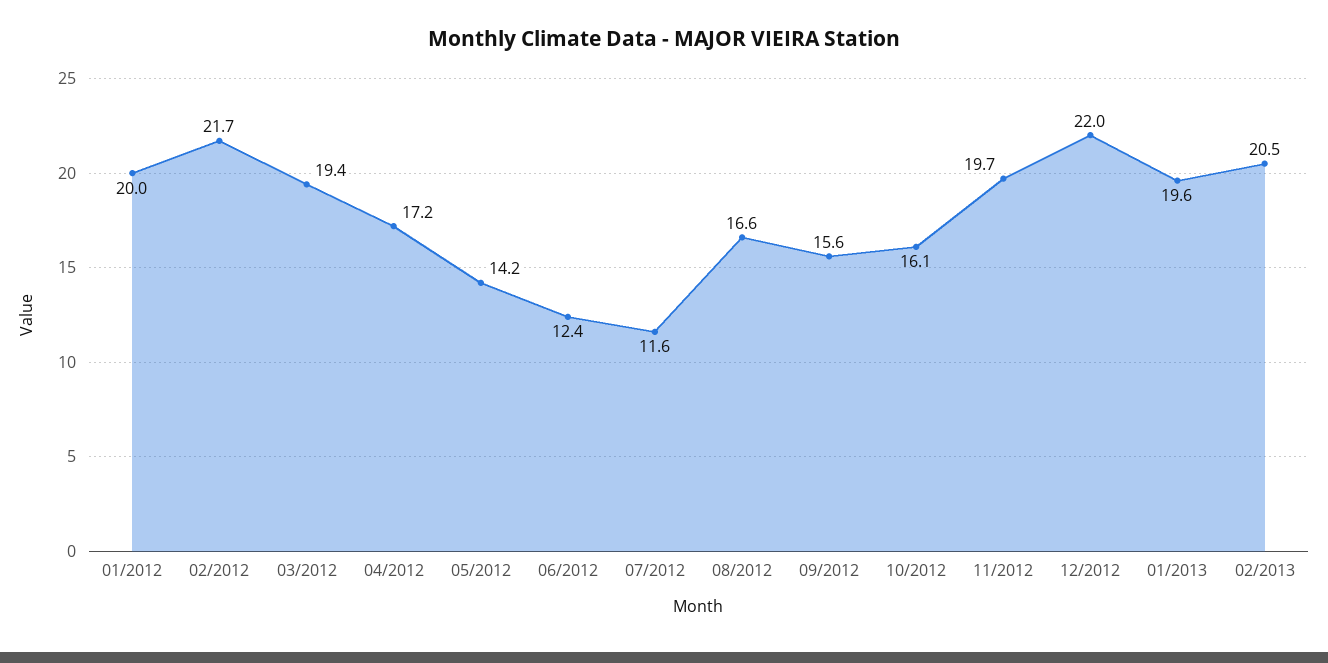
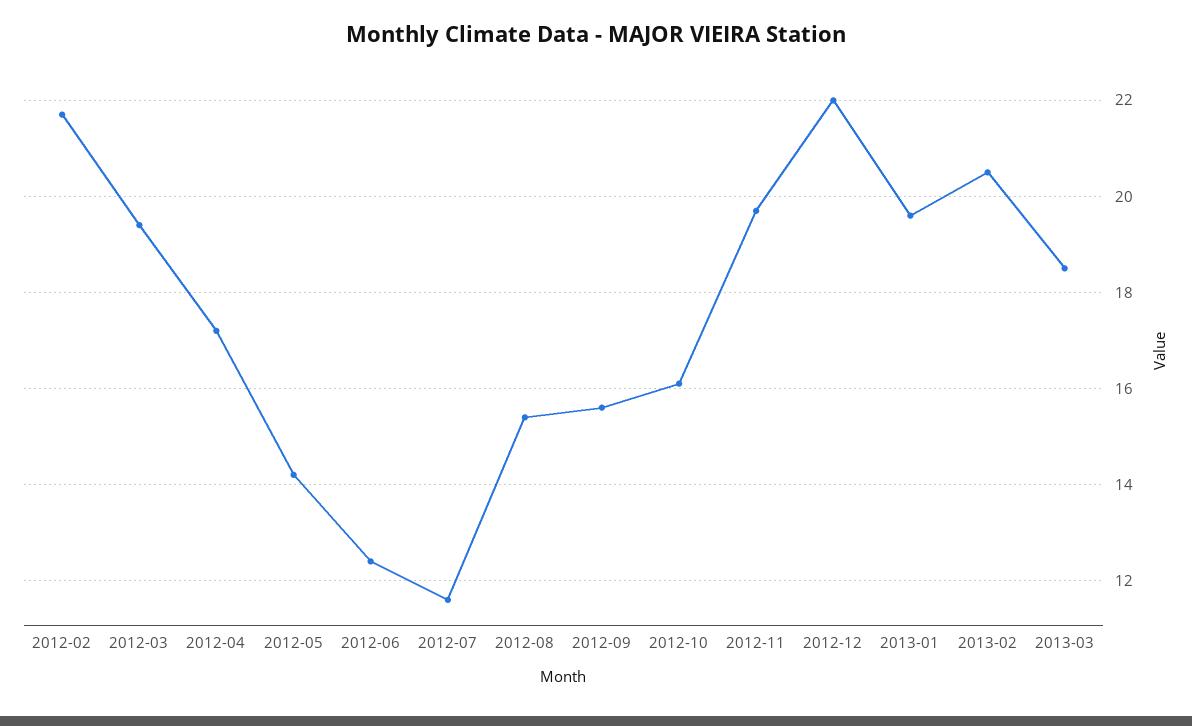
01/2012: 20 -> none
08/2012: 16.6 -> 15.5
2013-03: none -> 18.5

